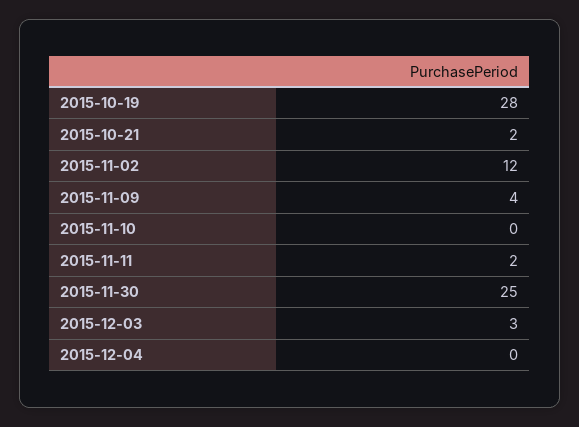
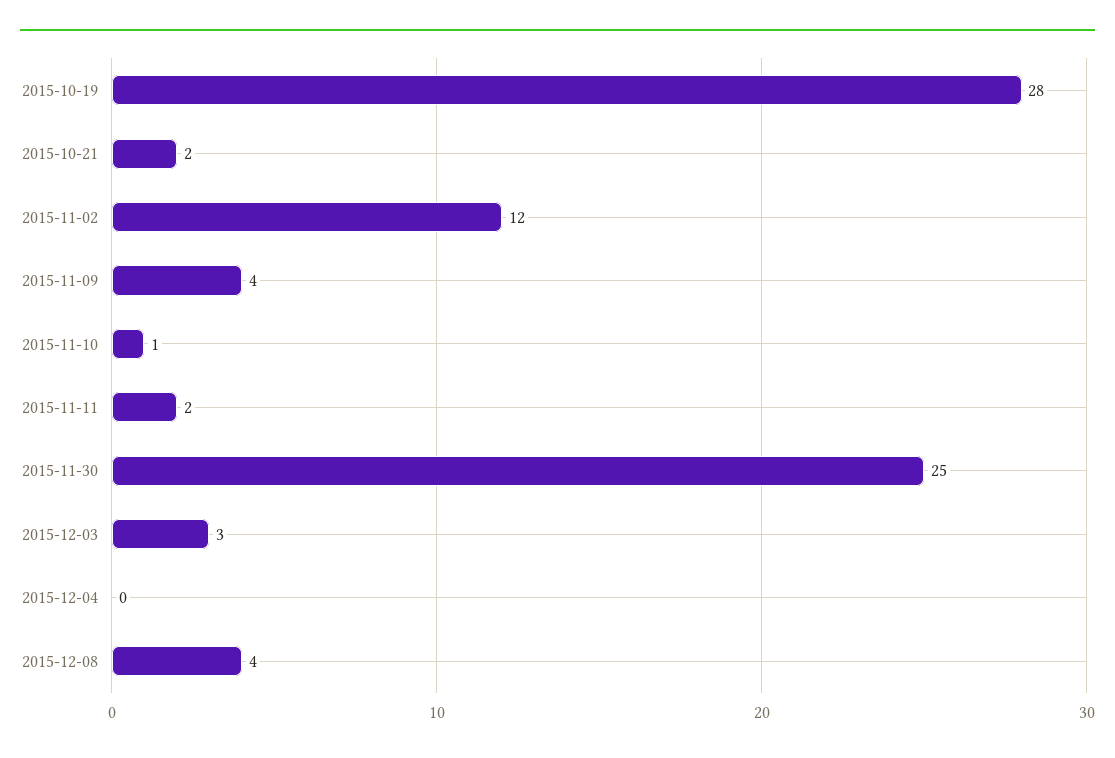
2015-11-10: 0 -> 1
2015-12-08: none -> 4

